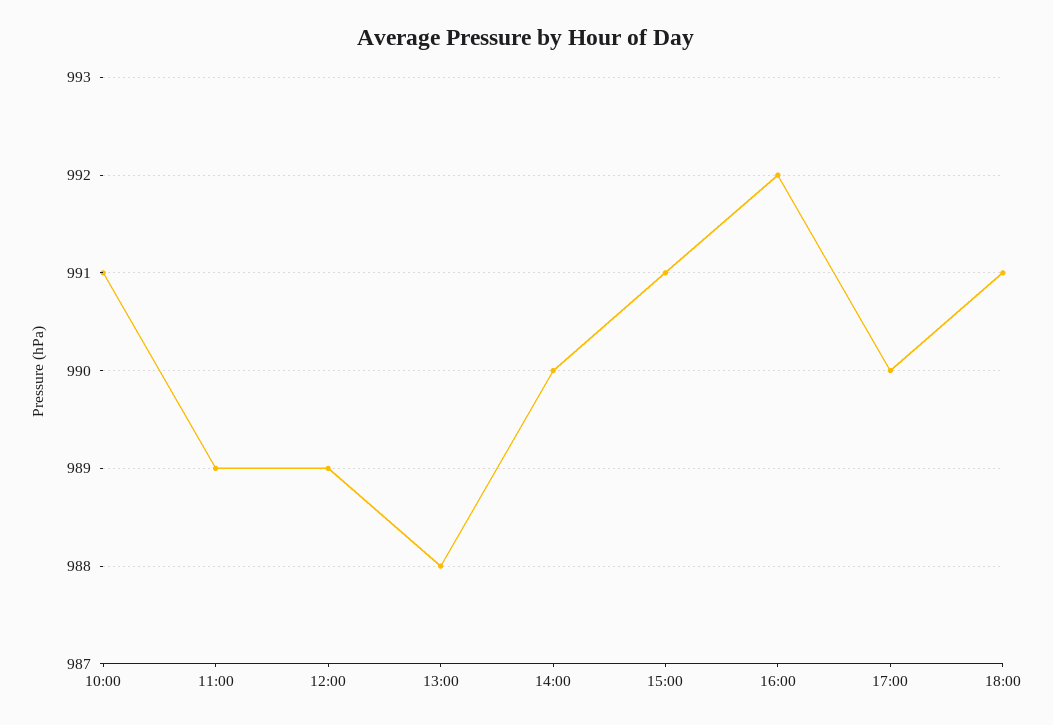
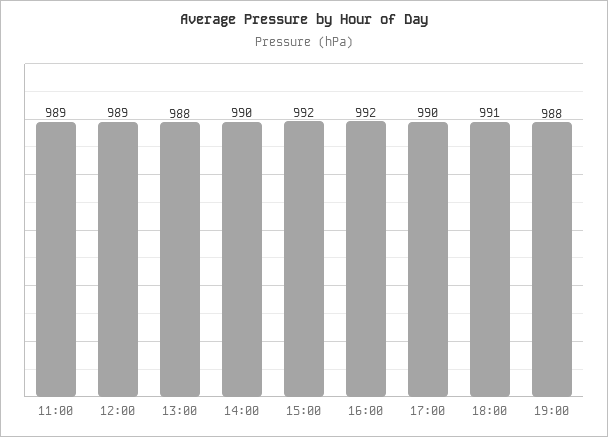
10:00: 991 -> none
15:00: 991 -> 992
19:00: none -> 988

